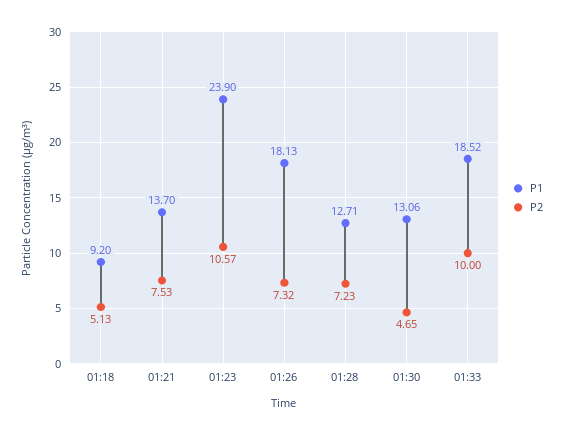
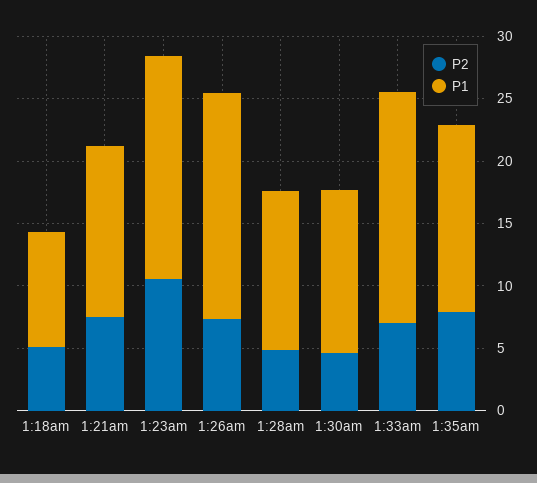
P1, 01:23: 23.9 -> 18
P2, 01:28: 7.23 -> 5
P2, 01:33: 10 -> 7
P2, 1:35am: none -> 8
P1, 1:35am: none -> 15

